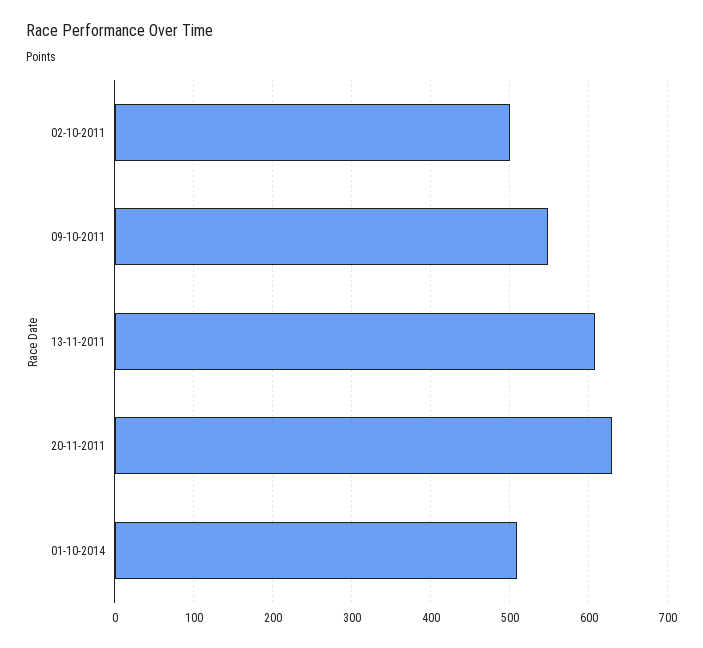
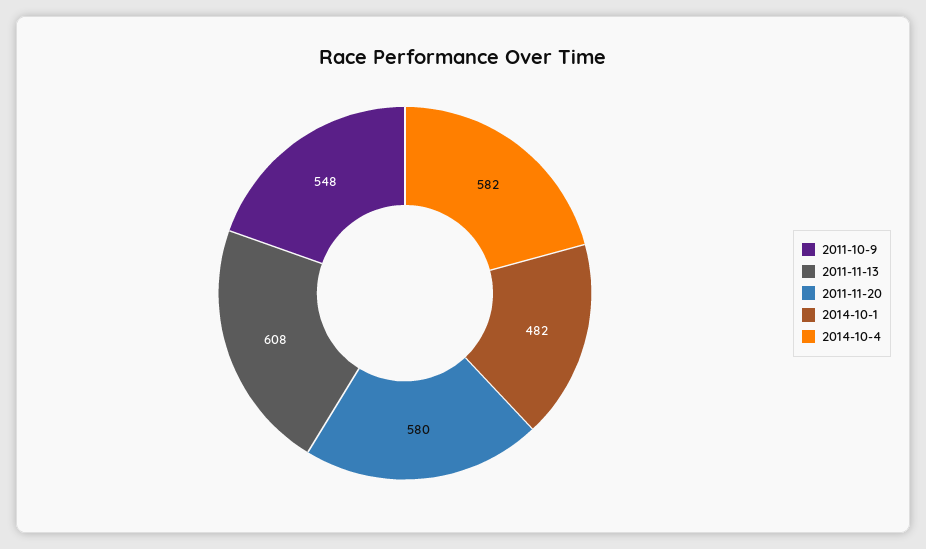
02-10-2011: 500 -> none
20-11-2011: 630 -> 580
01-10-2014: 510 -> 482
2014-10-4: none -> 582

